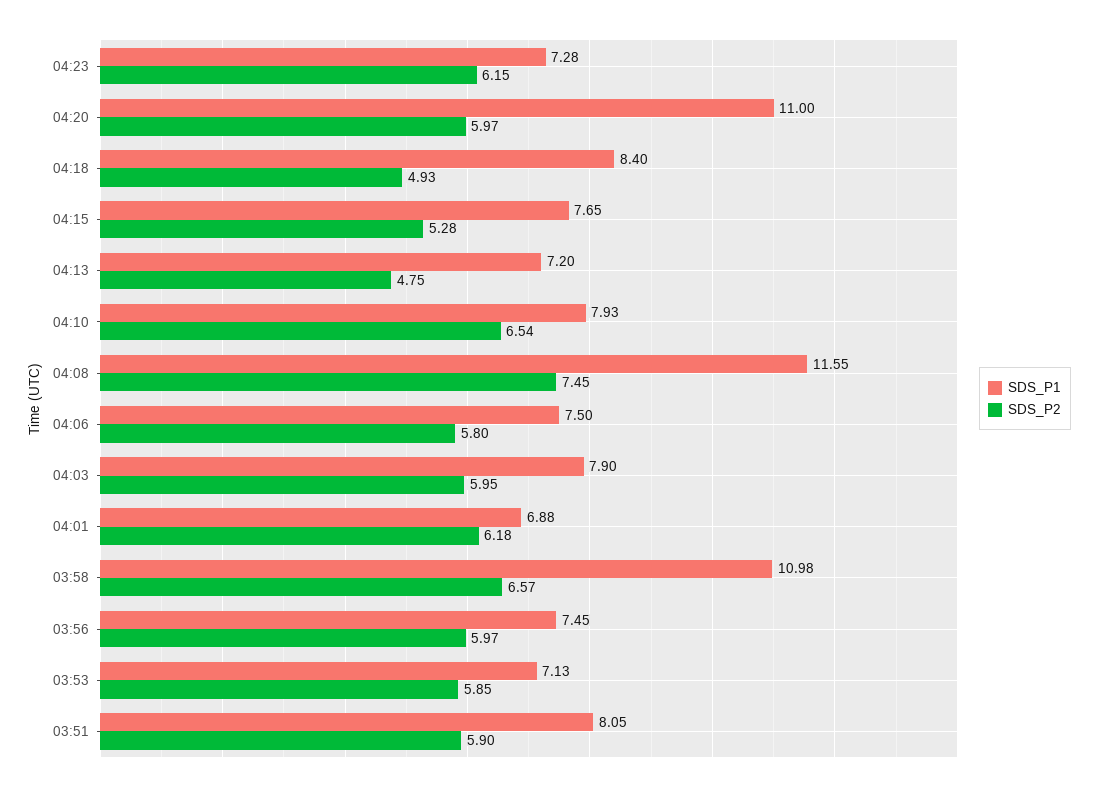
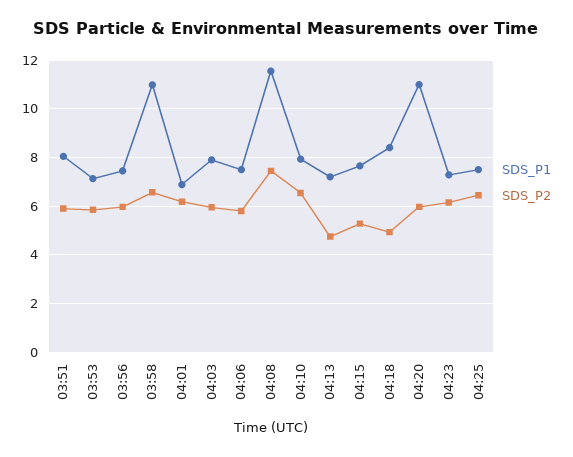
SDS_P1, 04:25: none -> 7.5
SDS_P2, 04:25: none -> 6.5

